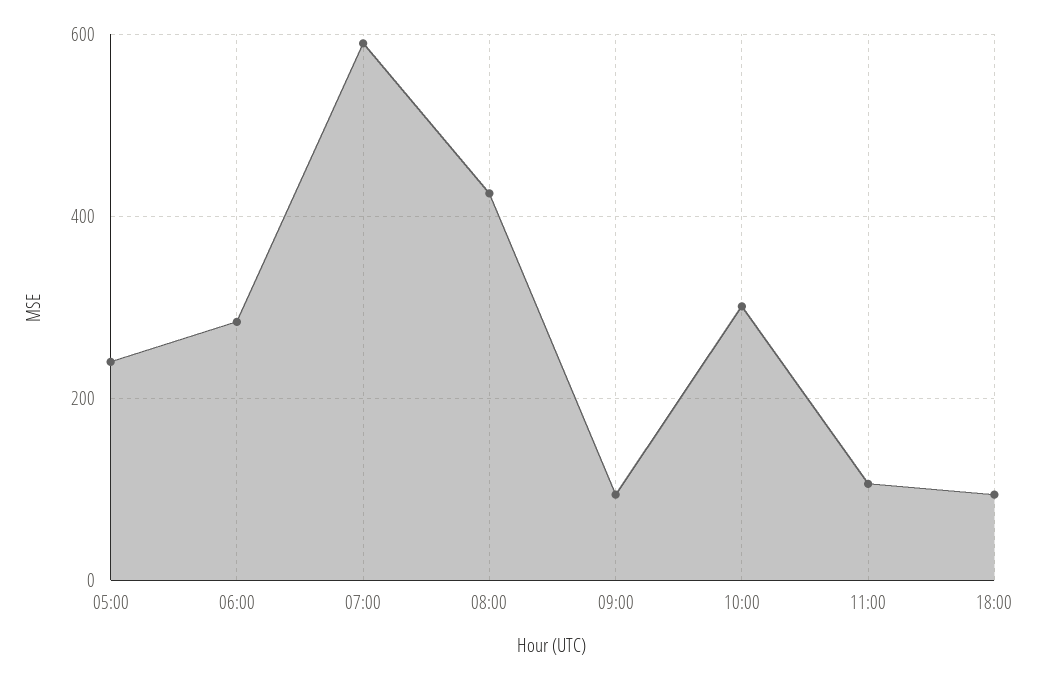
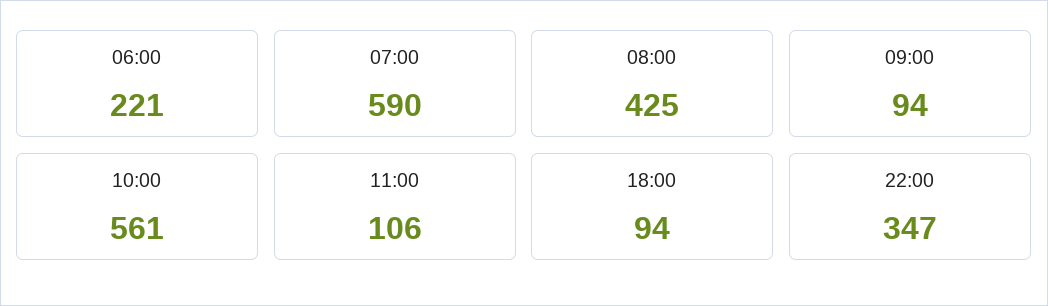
05:00: 240 -> none
06:00: 280 -> 221
10:00: 300 -> 561
22:00: none -> 347

